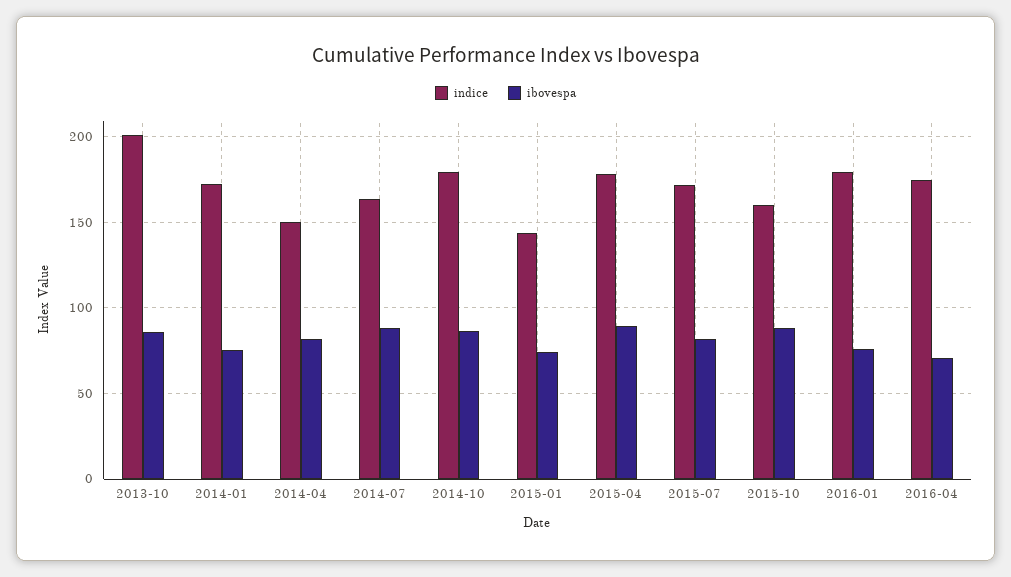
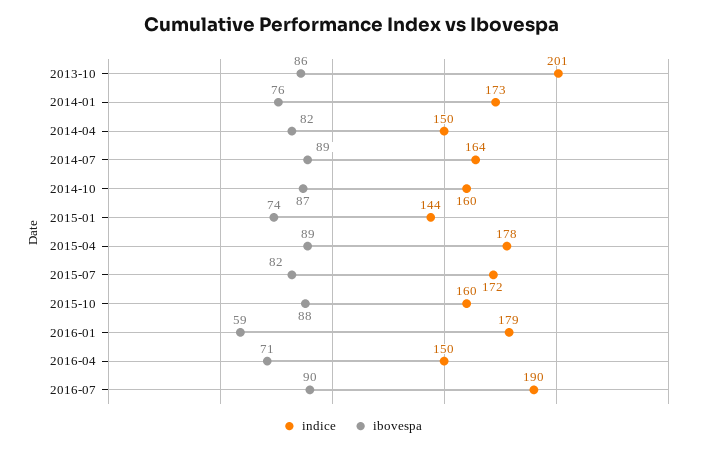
indice, 2014-10: 180 -> 160
ibovespa, 2016-01: 75 -> 59
indice, 2016-04: 175 -> 150
indice, 2016-07: none -> 190
ibovespa, 2016-07: none -> 90

